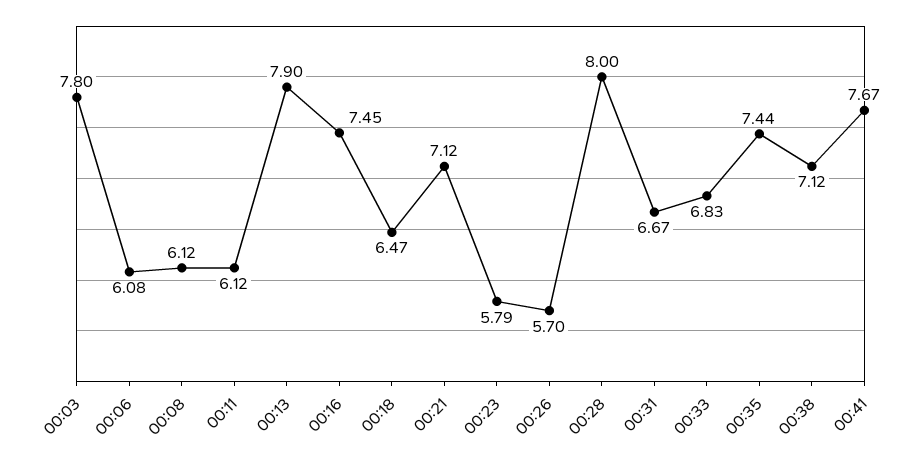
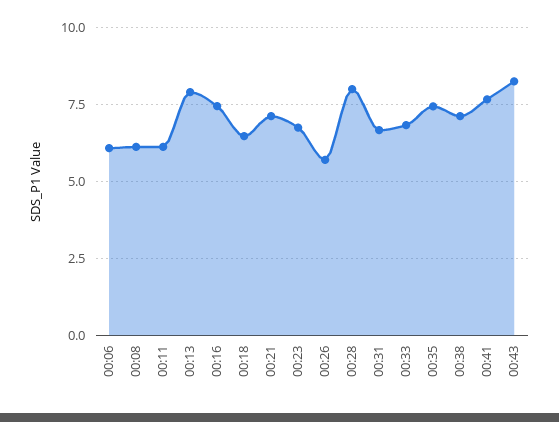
00:03: 7.8 -> none
00:23: 5.79 -> 6.75
00:43: none -> 8.25

